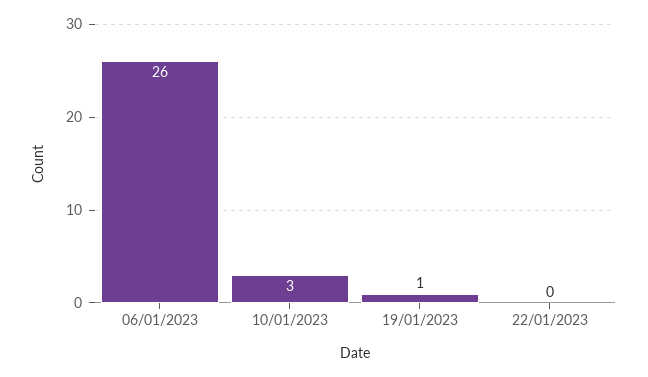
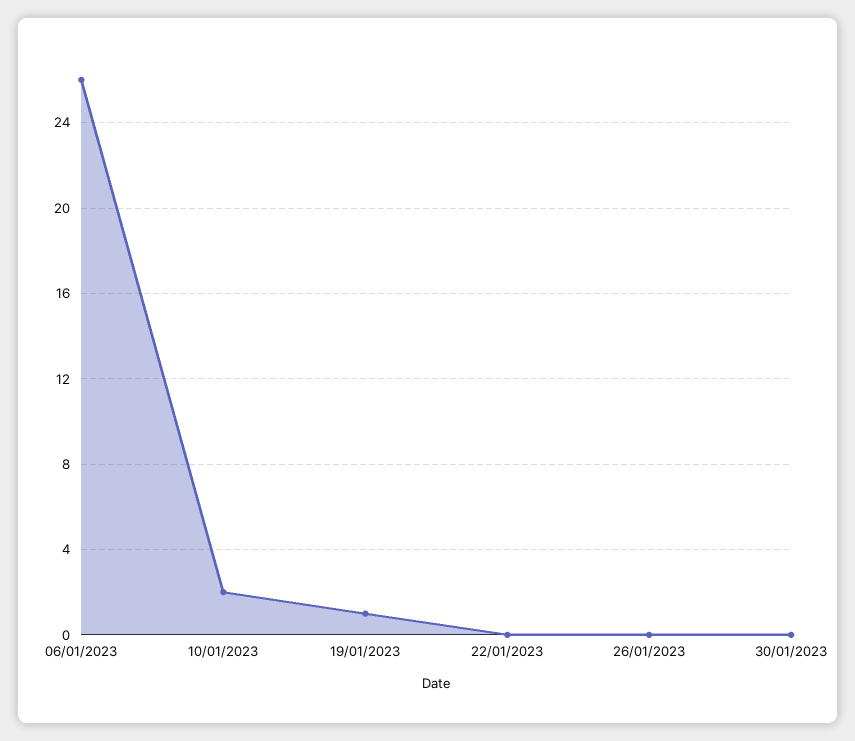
10/01/2023: 3 -> 2
26/01/2023: none -> 0
30/01/2023: none -> 0

